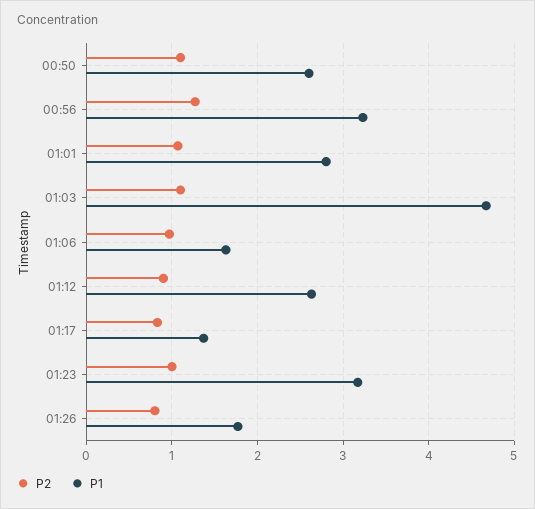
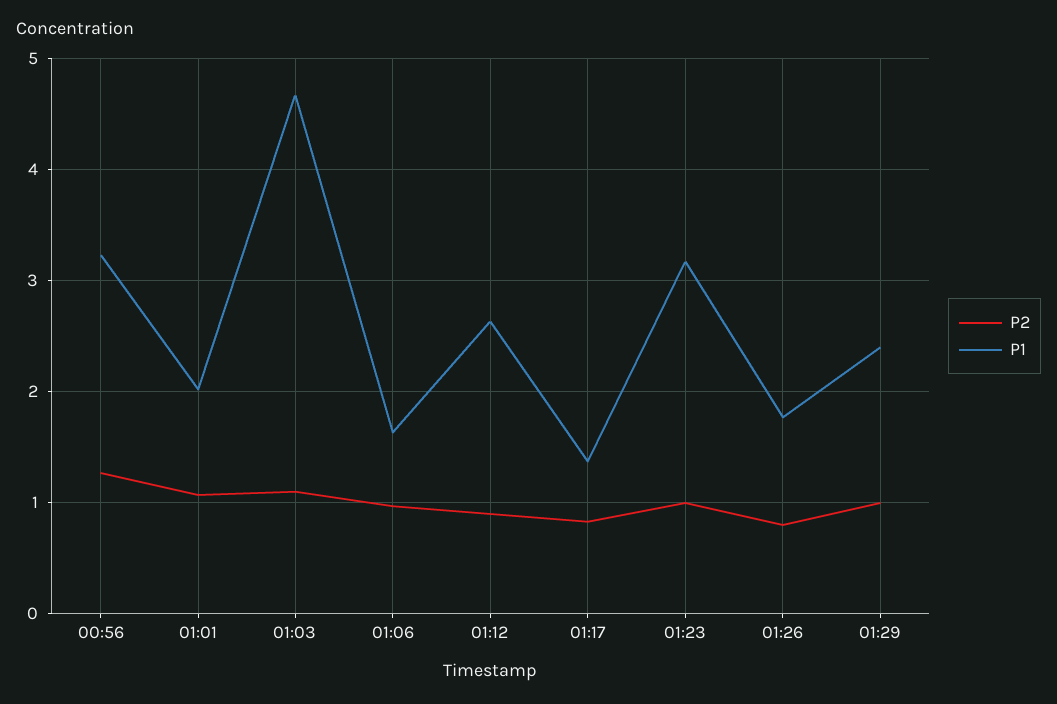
P2, 00:50: 1.1 -> none
P1, 00:50: 2.6 -> none
P1, 01:01: 2.8 -> 2
P2, 01:29: none -> 1
P1, 01:29: none -> 2.4

